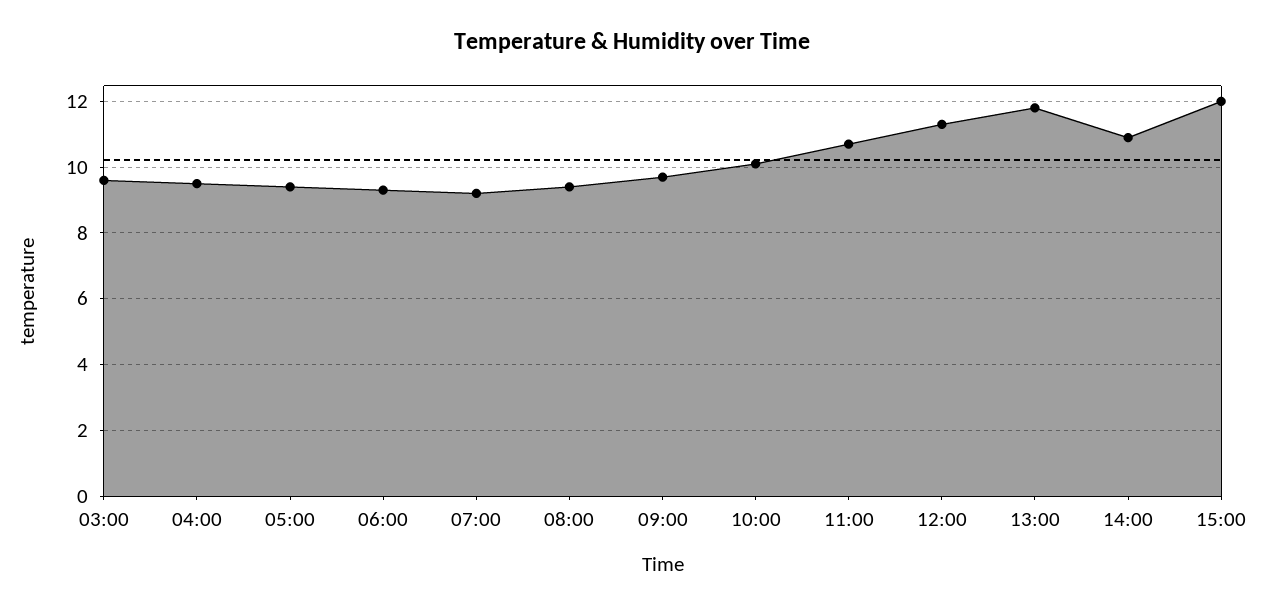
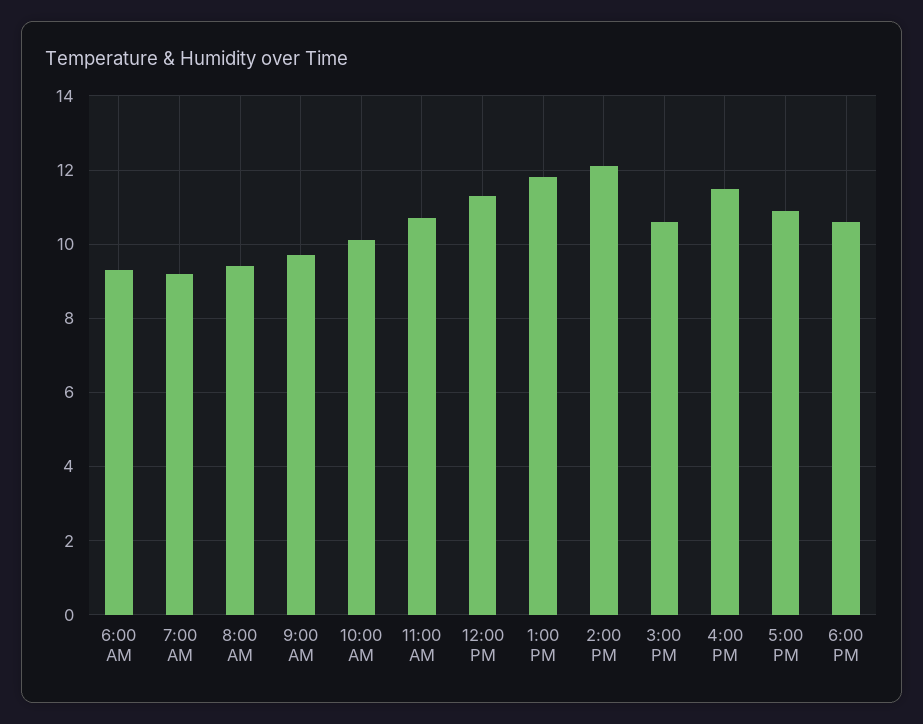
03:00: 9.5 -> none
04:00: 9.5 -> none
05:00: 9.5 -> none
14:00: 11 -> 12
15:00: 12 -> 10.5
4:00 PM: none -> 11.5
5:00 PM: none -> 11
6:00 PM: none -> 10.5

